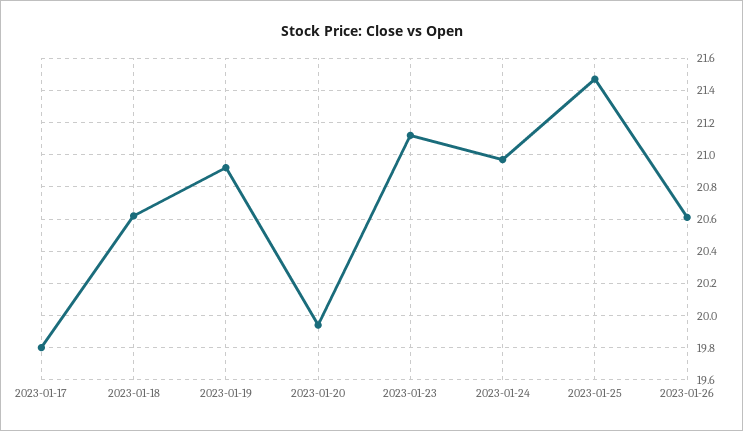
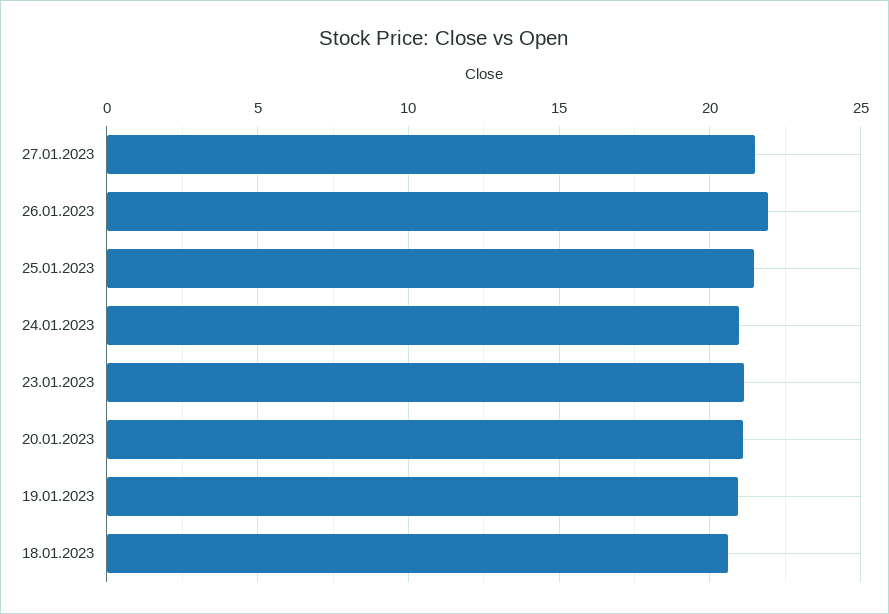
2023-01-17: 19.8 -> none
2023-01-20: 19.95 -> 21
2023-01-26: 20.6 -> 22
27.01.2023: none -> 21.5

